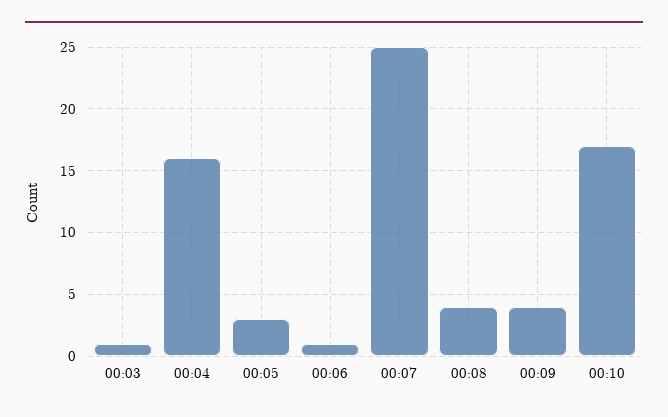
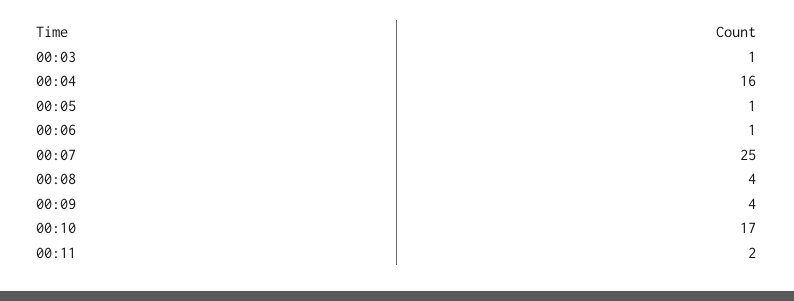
00:05: 3 -> 1
00:11: none -> 2

